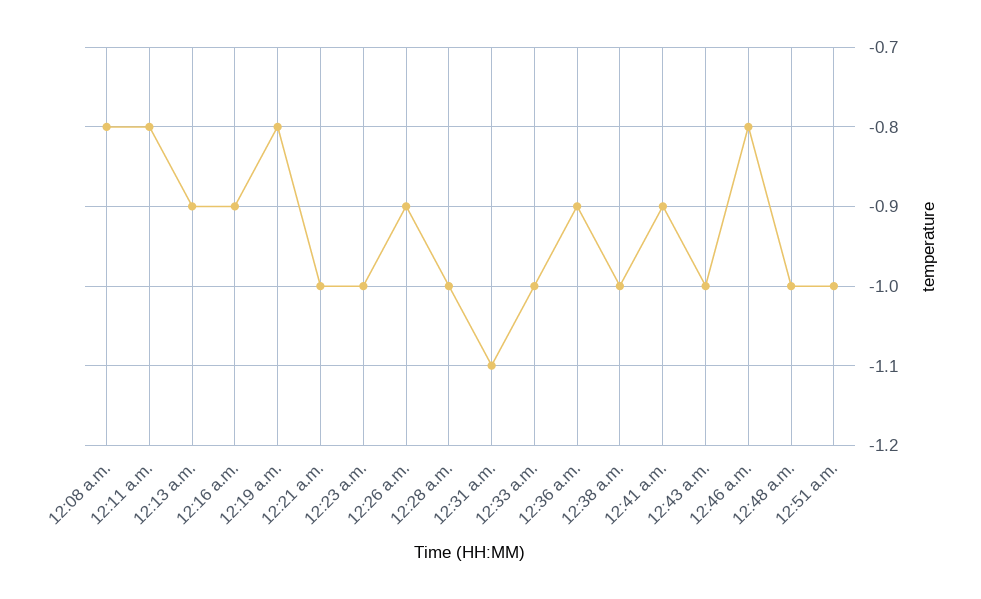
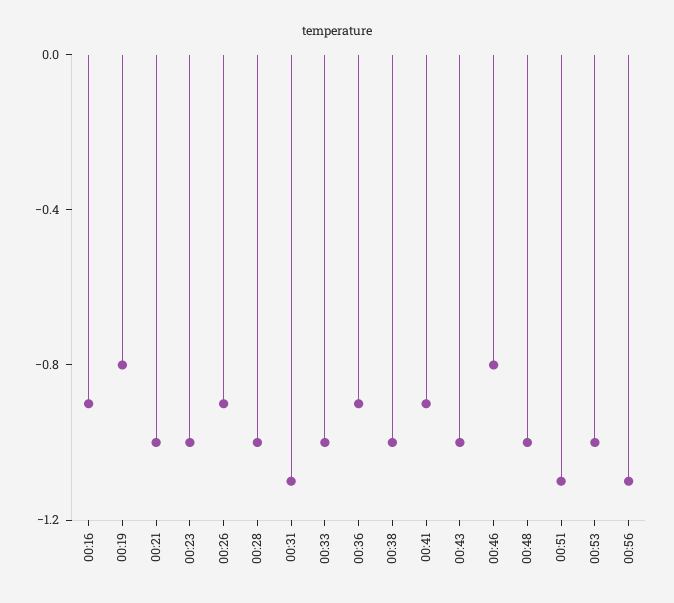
12:08 a.m.: -0.8 -> none
12:11 a.m.: -0.8 -> none
12:13 a.m.: -0.9 -> none
12:51 a.m.: -1 -> -1.1
00:53: none -> -1
00:56: none -> -1.1

